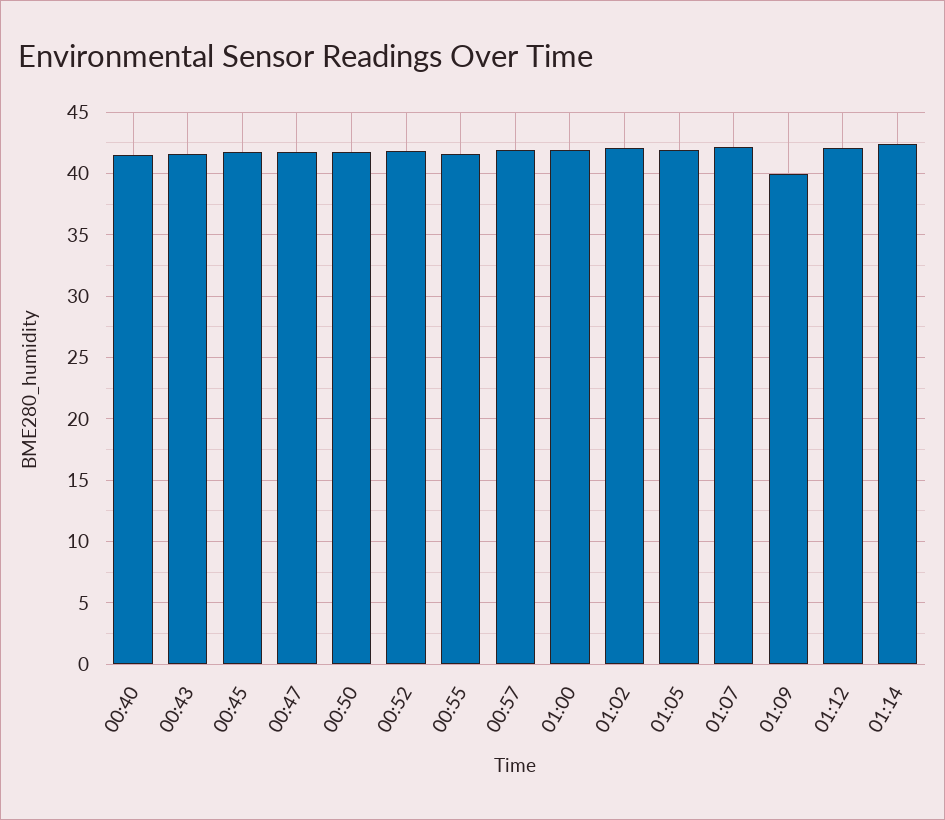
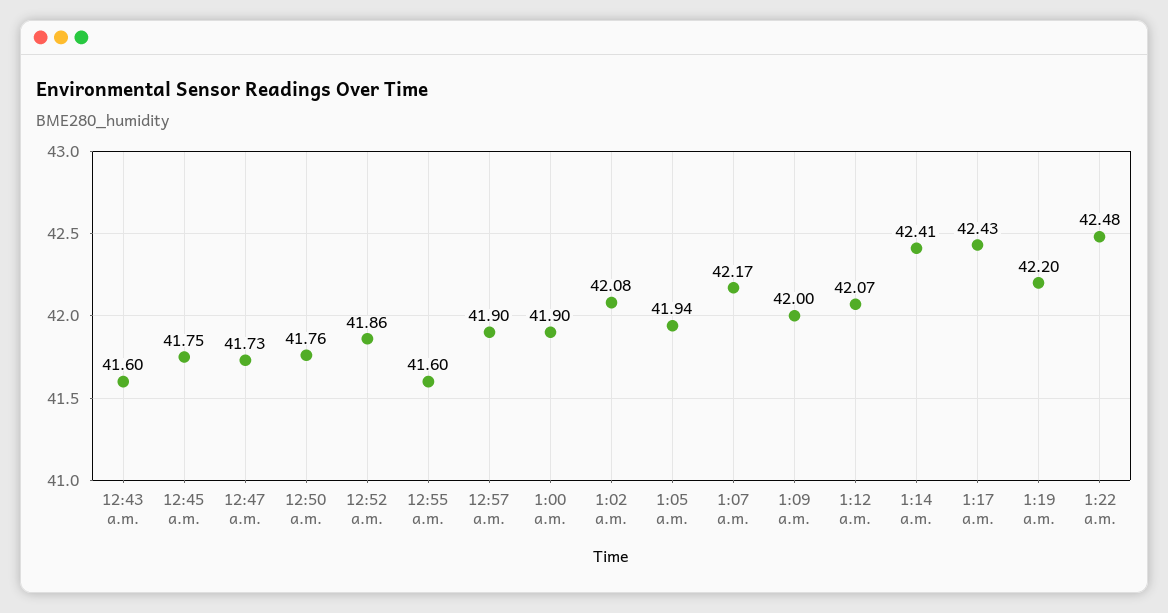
00:40: 41.5 -> none
01:09: 40 -> 42
1:17 a.m.: none -> 42.43
1:19 a.m.: none -> 42.2
1:22 a.m.: none -> 42.48

